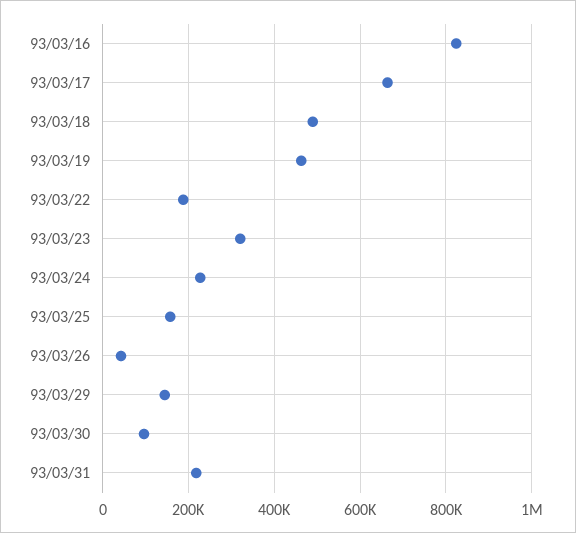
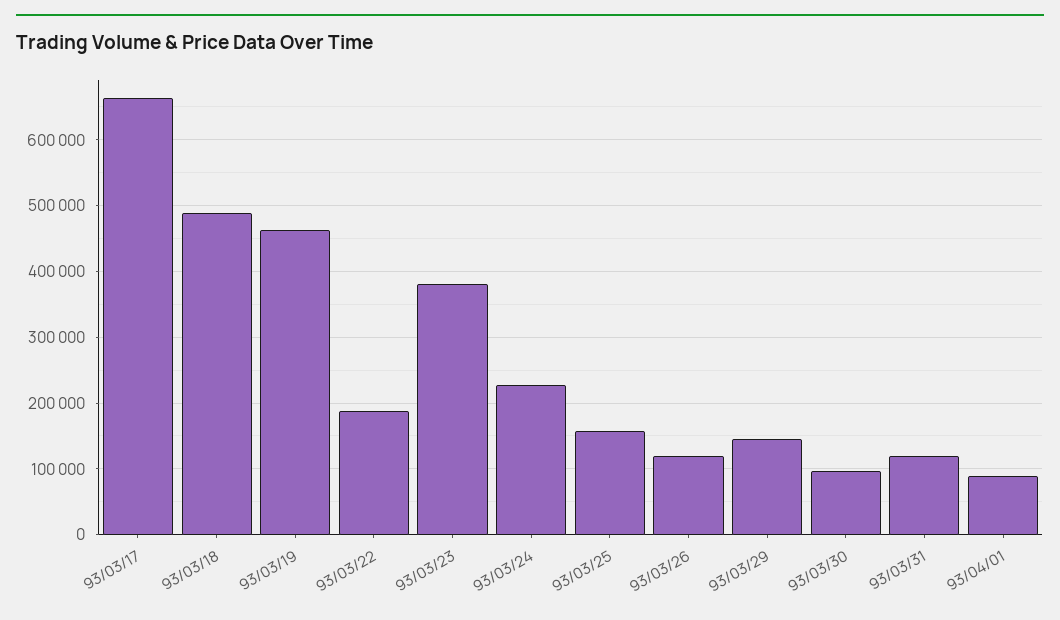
93/03/16: 820000 -> none
93/03/23: 320000 -> 380000
93/03/26: 40000 -> 120000
93/03/31: 220000 -> 120000
93/04/01: none -> 90000

